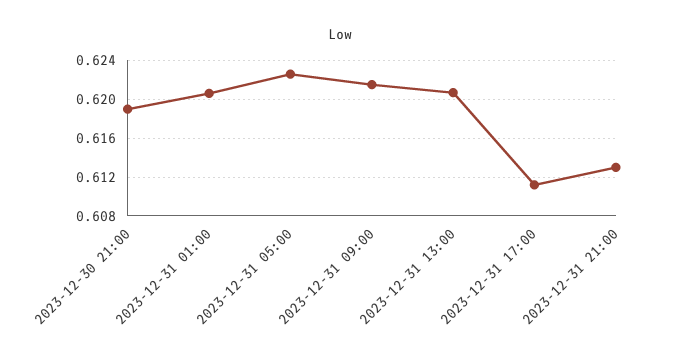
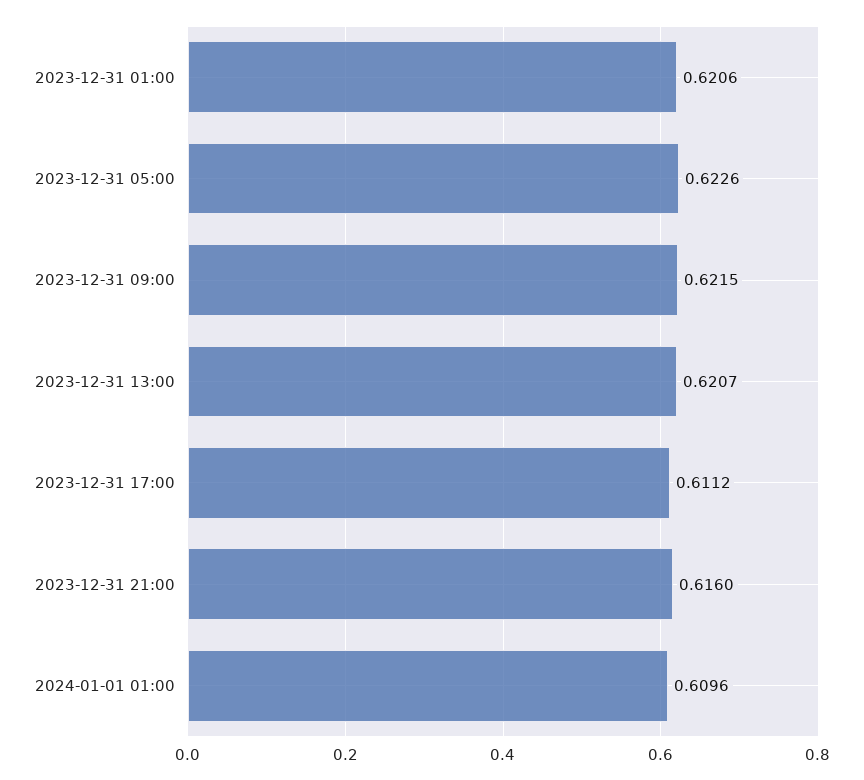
2023-12-30 21:00: 0.619 -> none
2023-12-31 21:00: 0.613 -> 0.616
2024-01-01 01:00: none -> 0.6096

